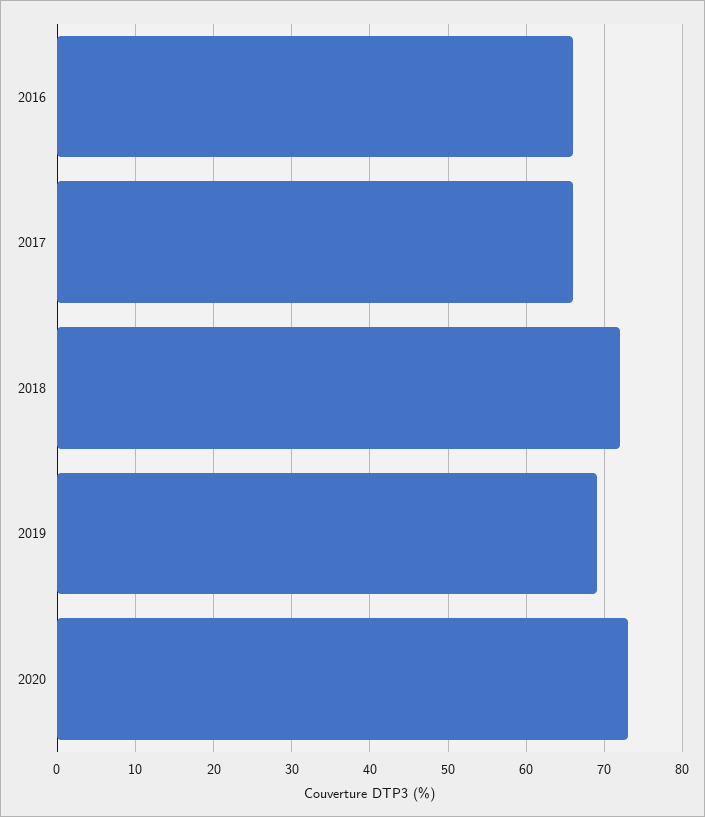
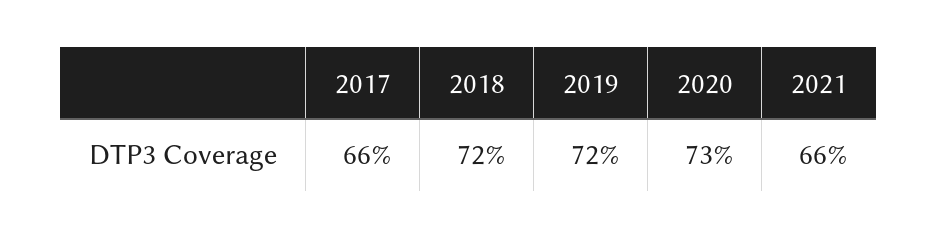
2016: 66 -> none
2019: 69 -> 72
2021: none -> 66

